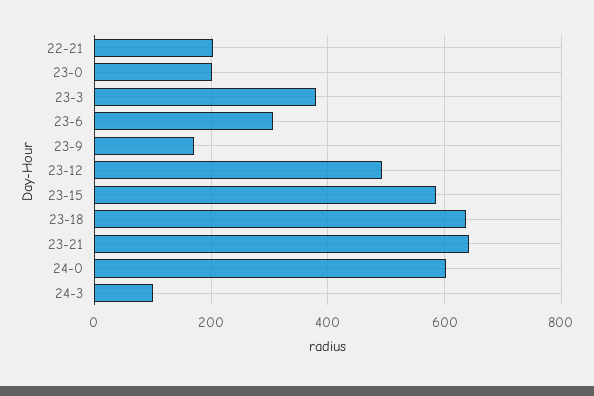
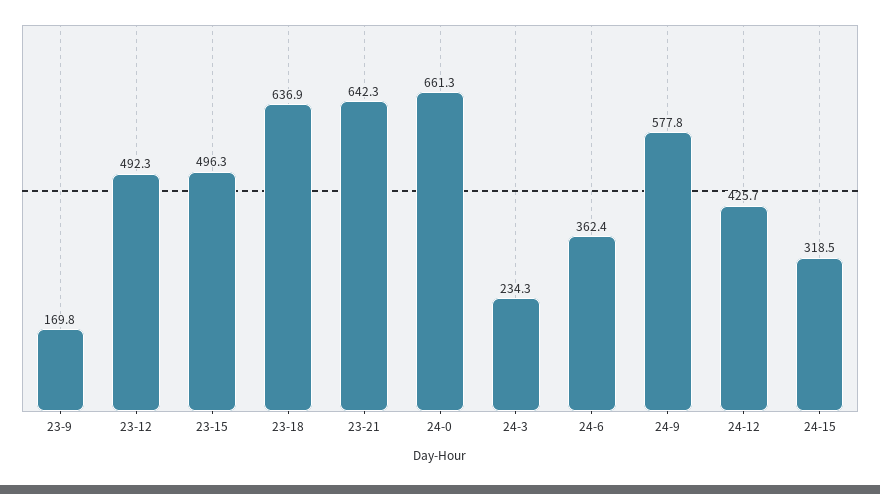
22-21: 200 -> none
23-0: 200 -> none
23-3: 380 -> none
23-6: 300 -> none
23-15: 580 -> 496.3
24-0: 600 -> 661.3
24-3: 100 -> 234.3
24-6: none -> 362.4
24-9: none -> 577.8
24-12: none -> 425.7
24-15: none -> 318.5

